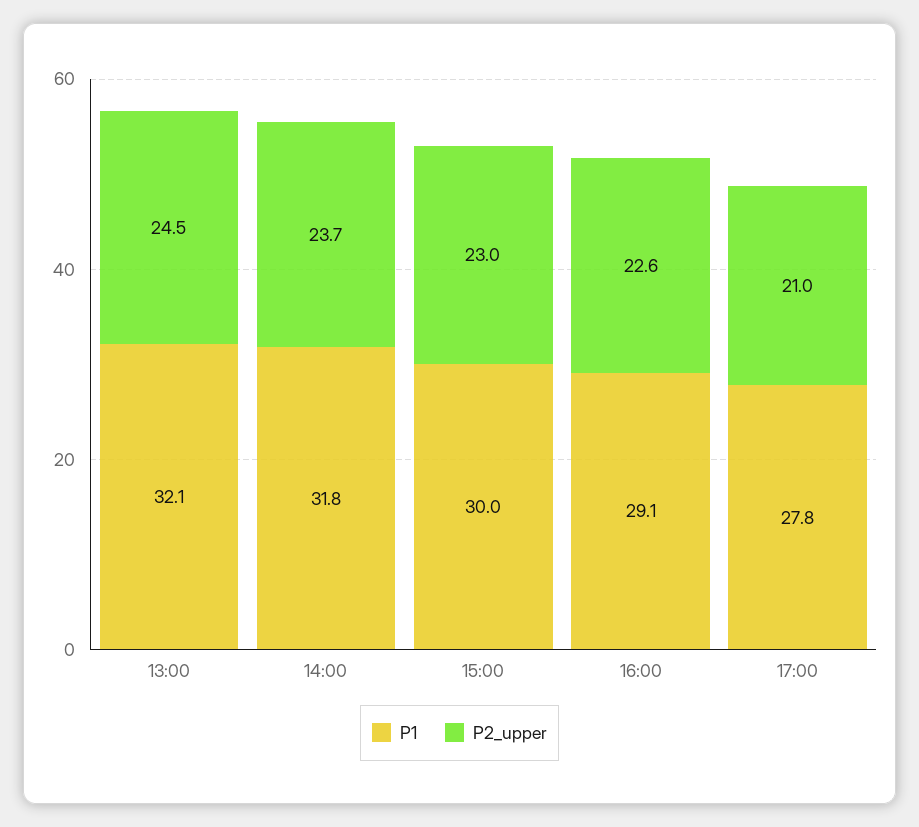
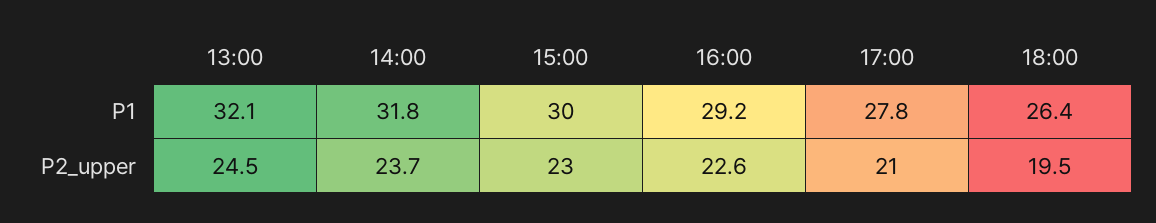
P1, 16:00: 29.1 -> 29.2
P1, 18:00: none -> 26.4
P2_upper, 18:00: none -> 19.5

